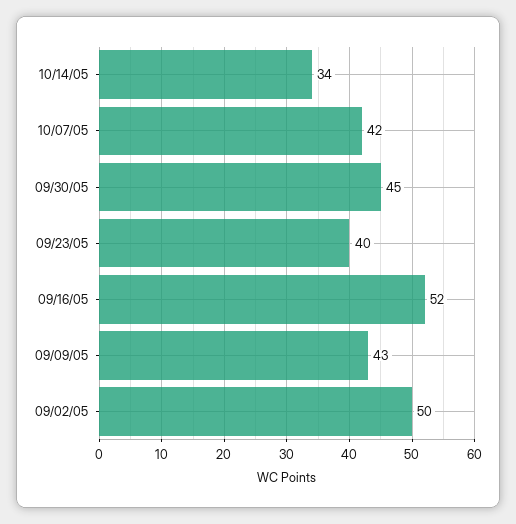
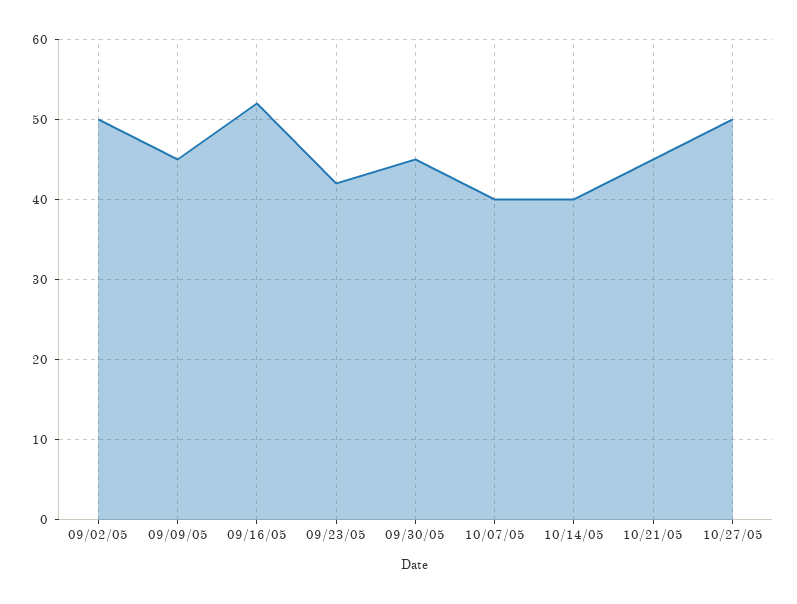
10/14/05: 34 -> 40
10/07/05: 42 -> 40
09/23/05: 40 -> 42
09/09/05: 43 -> 45
10/21/05: none -> 45
10/27/05: none -> 50

